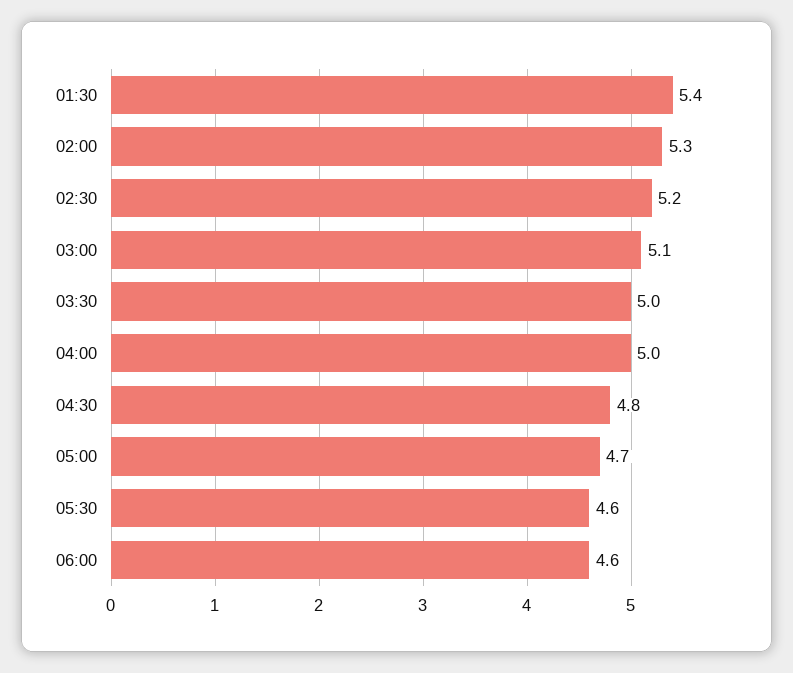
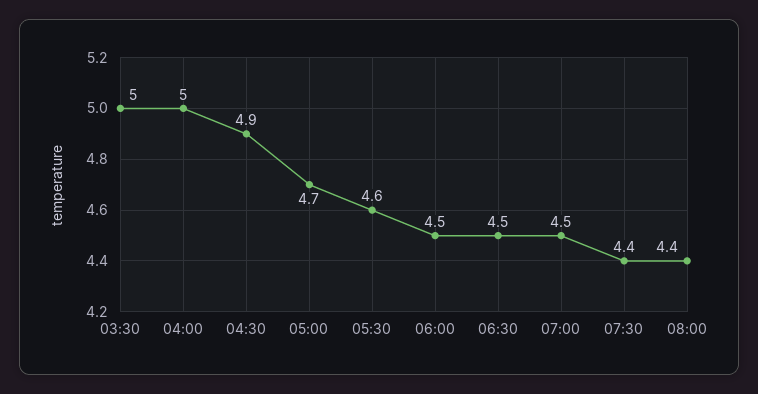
01:30: 5.4 -> none
02:00: 5.3 -> none
02:30: 5.2 -> none
03:00: 5.1 -> none
04:30: 4.8 -> 4.9
06:00: 4.6 -> 4.5
06:30: none -> 4.5
07:00: none -> 4.5
07:30: none -> 4.4
08:00: none -> 4.4

